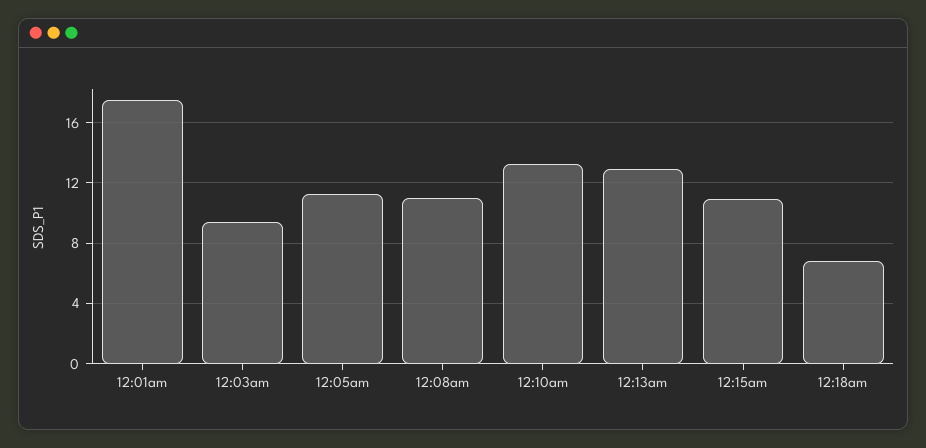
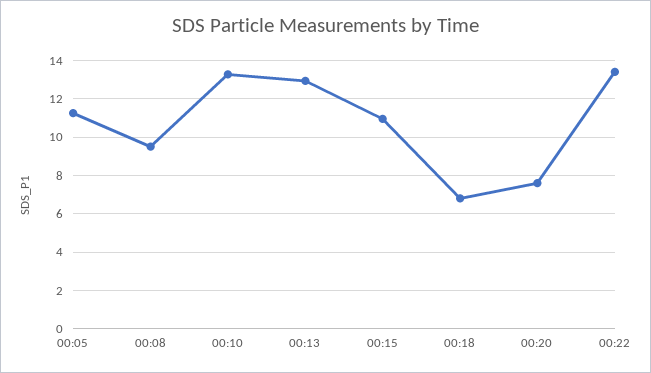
12:01am: 17.5 -> none
12:03am: 9.5 -> none
12:08am: 11 -> 9.5
00:20: none -> 7.5
00:22: none -> 13.5

